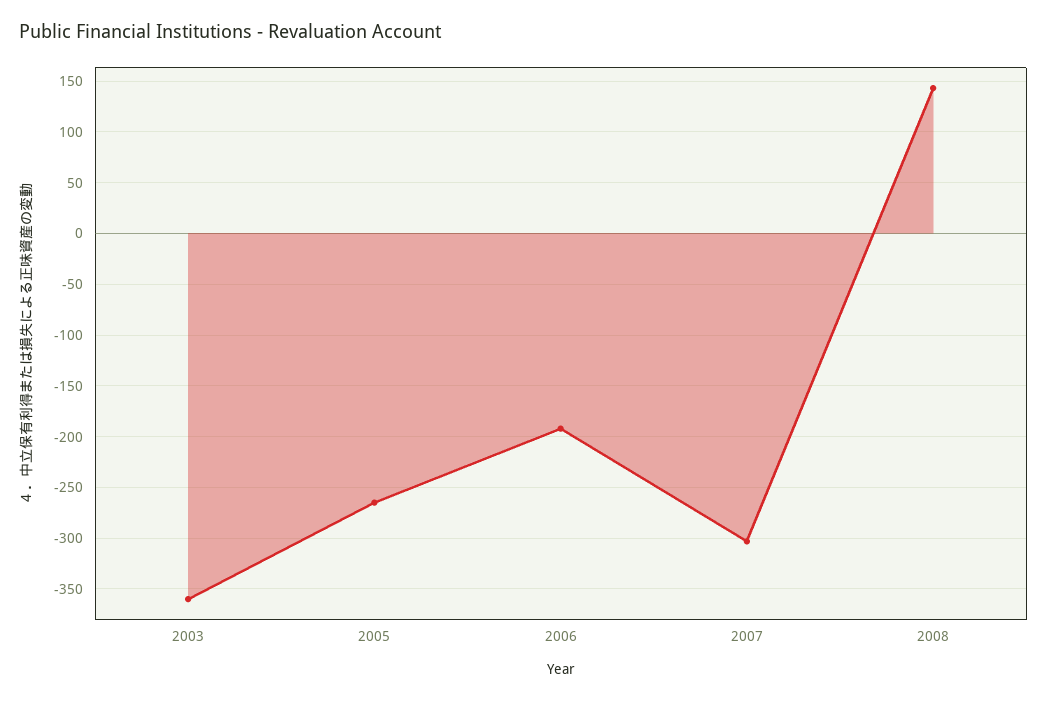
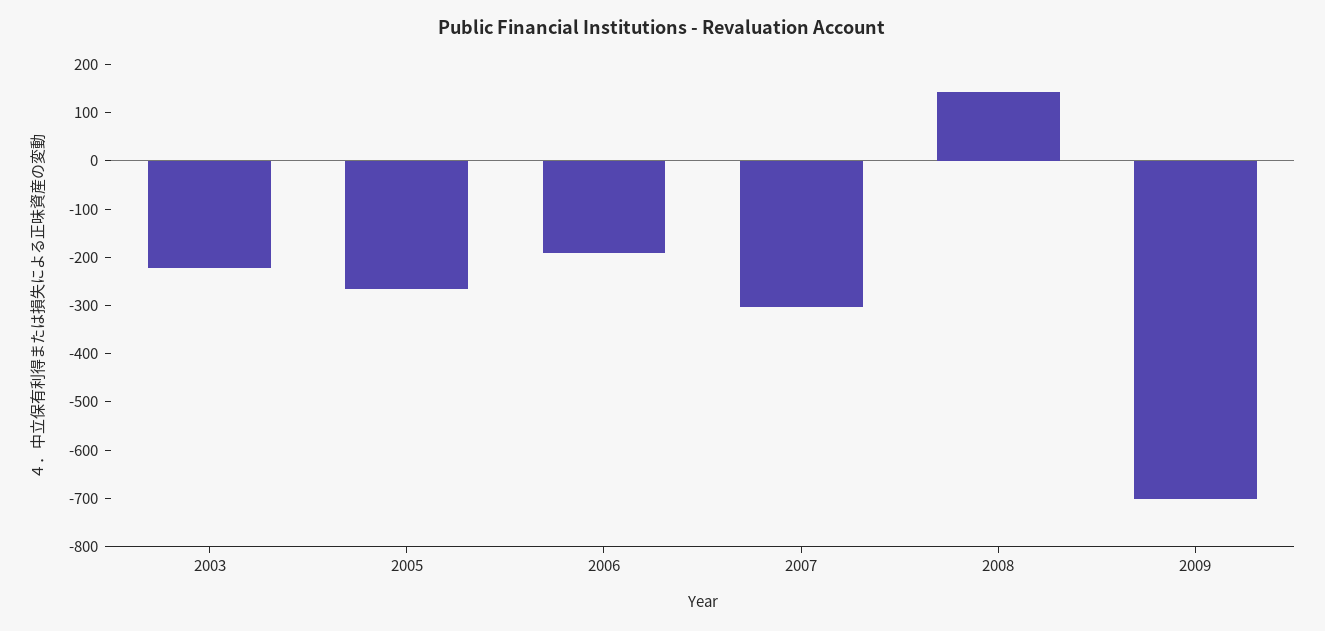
2003: -360 -> -220
2009: none -> -700

